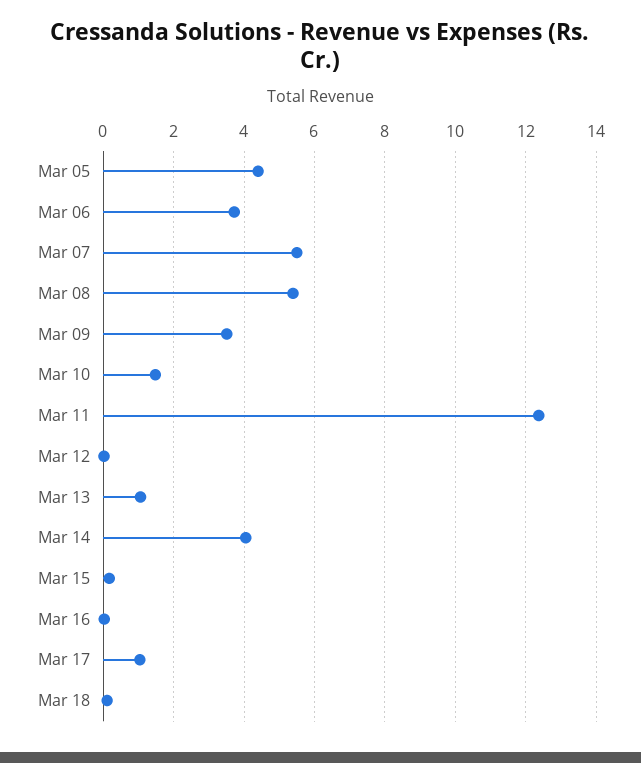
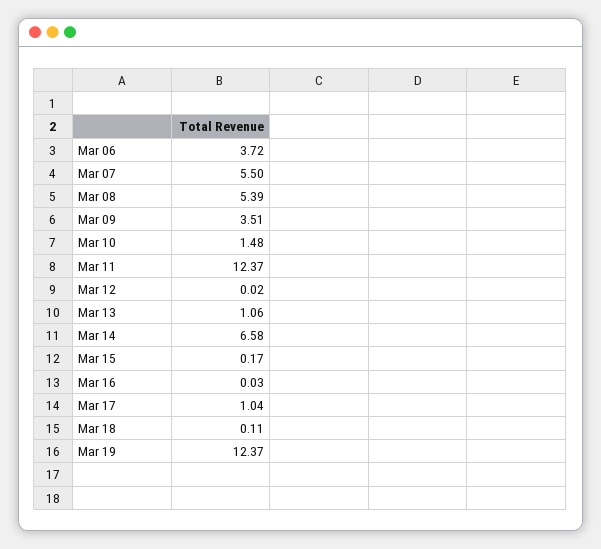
Mar 05: 4.4 -> none
Mar 14: 4 -> 6.58
Mar 19: none -> 12.37

